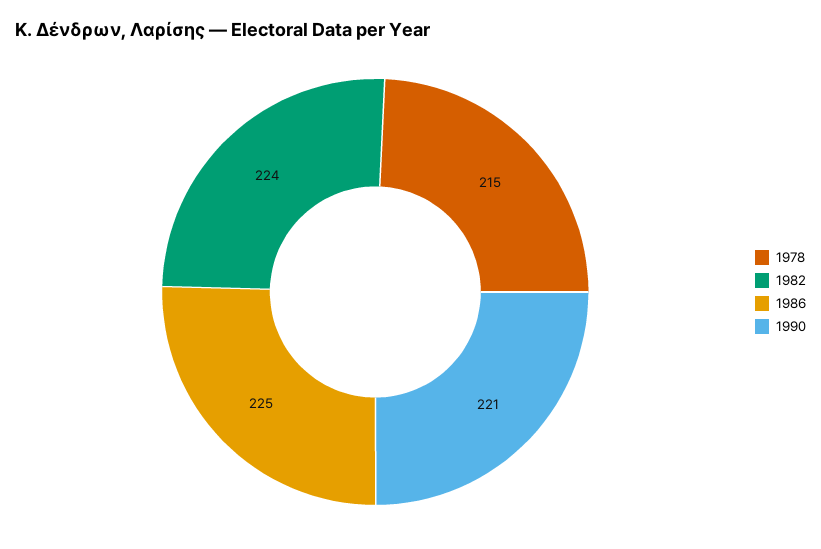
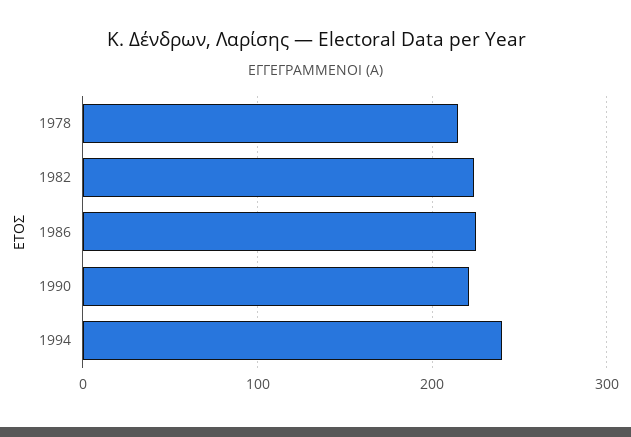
1994: none -> 240

